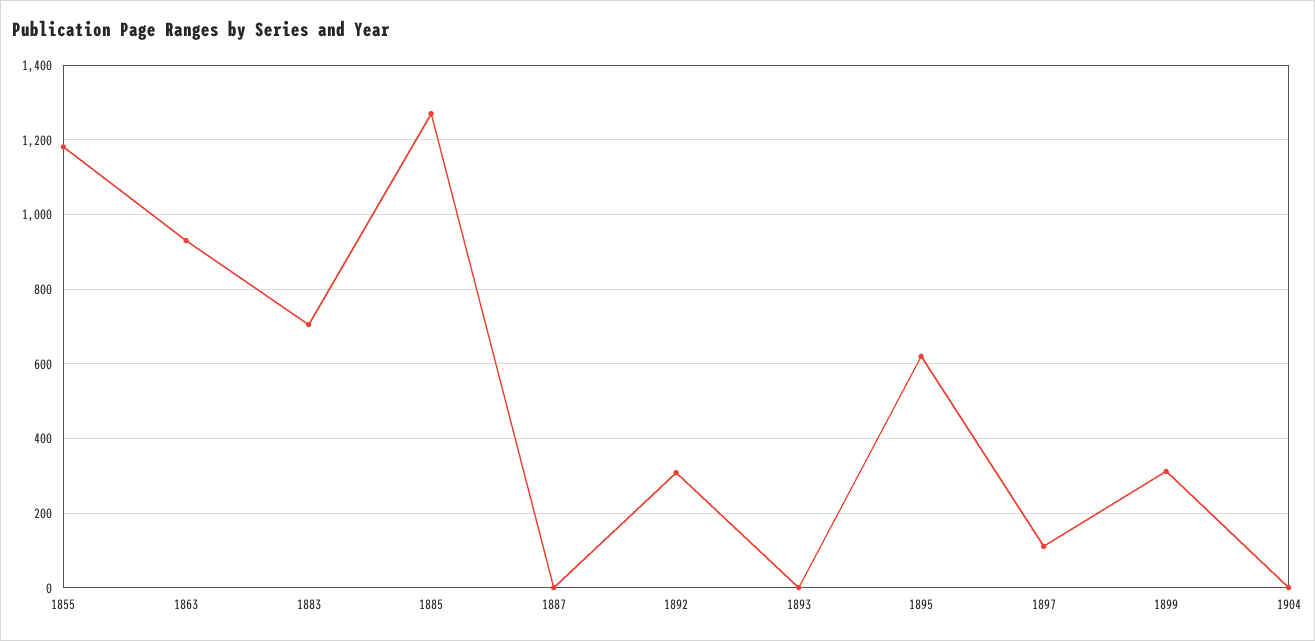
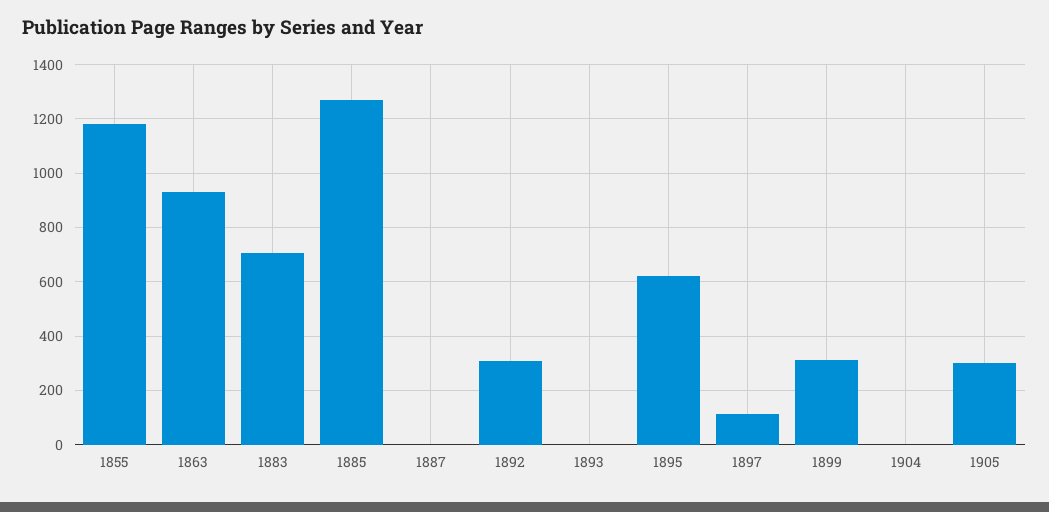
1905: none -> 300

